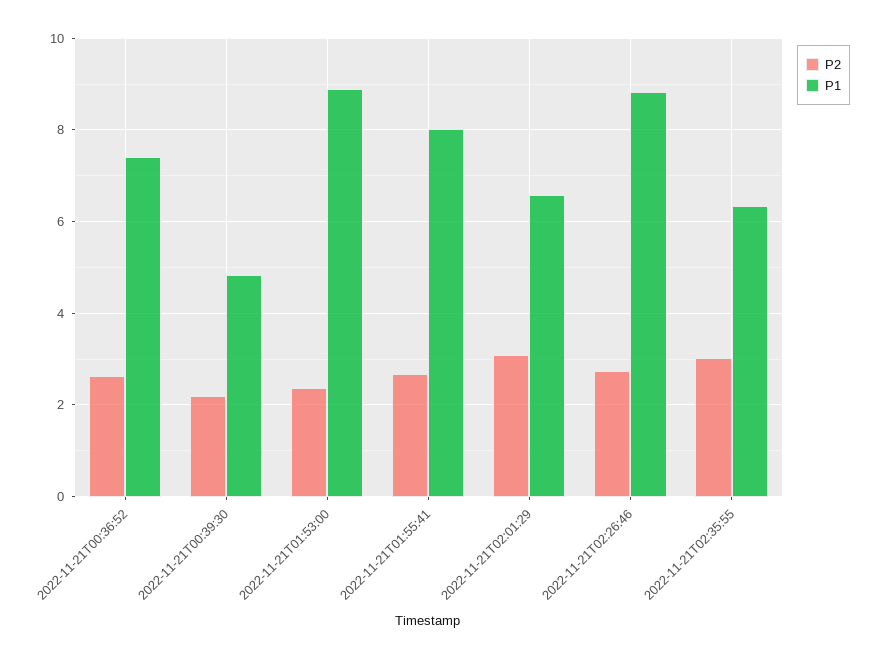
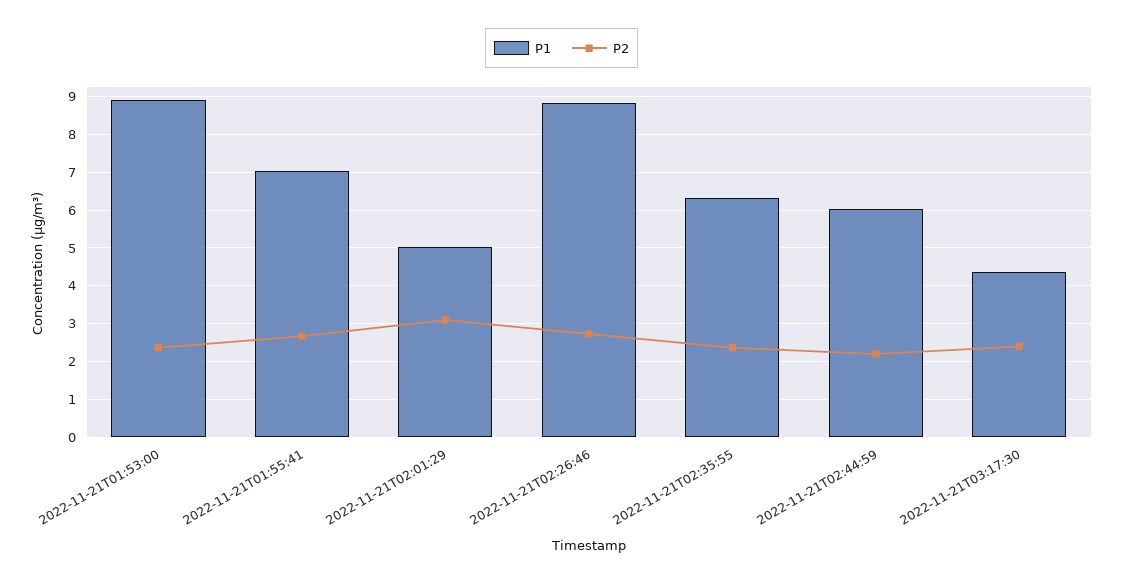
P2, 2022-11-21T00:36:52: 2.6 -> none
P1, 2022-11-21T00:36:52: 7.4 -> none
P2, 2022-11-21T00:39:30: 2.2 -> none
P1, 2022-11-21T00:39:30: 4.8 -> none
P1, 2022-11-21T01:55:41: 8 -> 7
P1, 2022-11-21T02:01:29: 6.6 -> 5
P2, 2022-11-21T02:35:55: 3 -> 2.4
P1, 2022-11-21T02:44:59: none -> 6
P2, 2022-11-21T02:44:59: none -> 2.2
P1, 2022-11-21T03:17:30: none -> 4.4
P2, 2022-11-21T03:17:30: none -> 2.4

